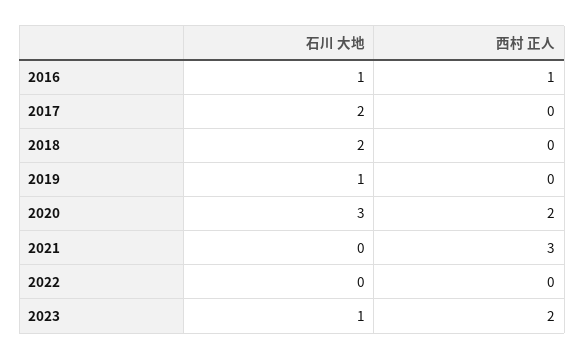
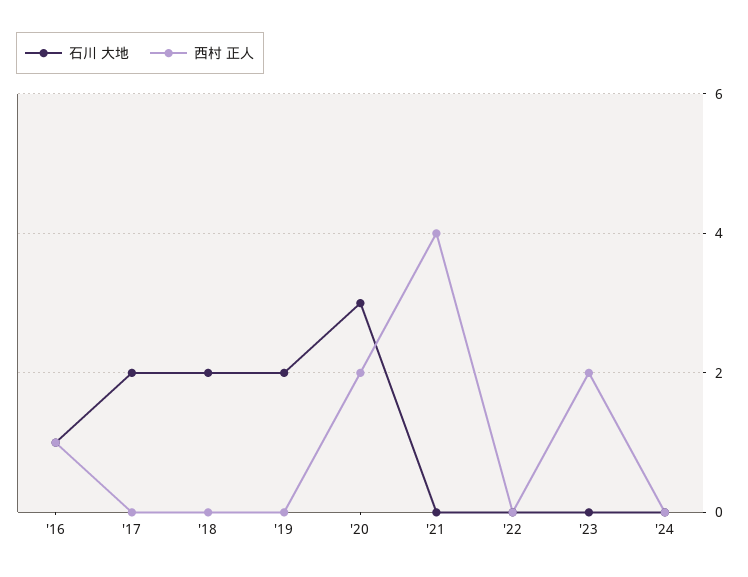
石川 大地, 2019: 1 -> 2
西村 正人, 2021: 3 -> 4
石川 大地, 2023: 1 -> 0
石川 大地, '24: none -> 0
西村 正人, '24: none -> 0

